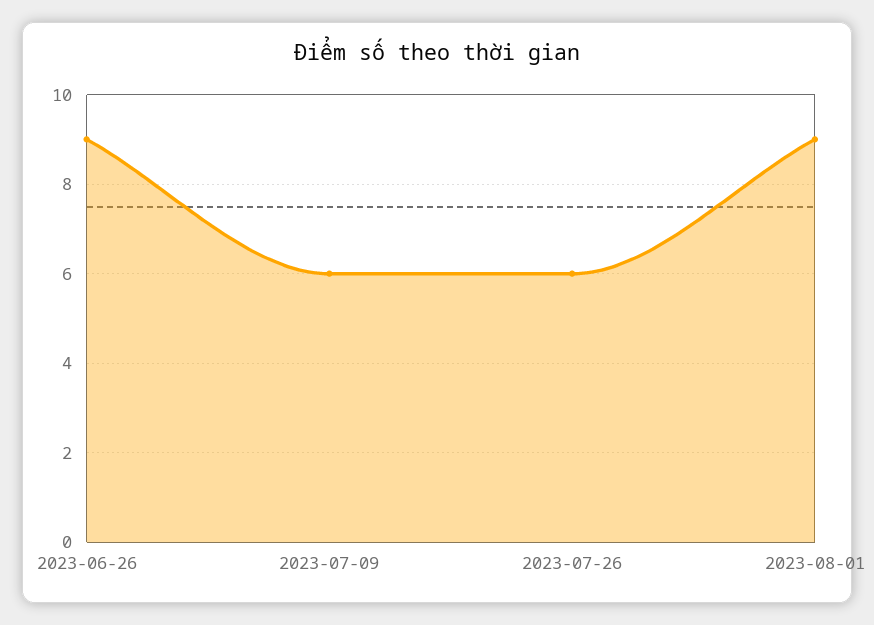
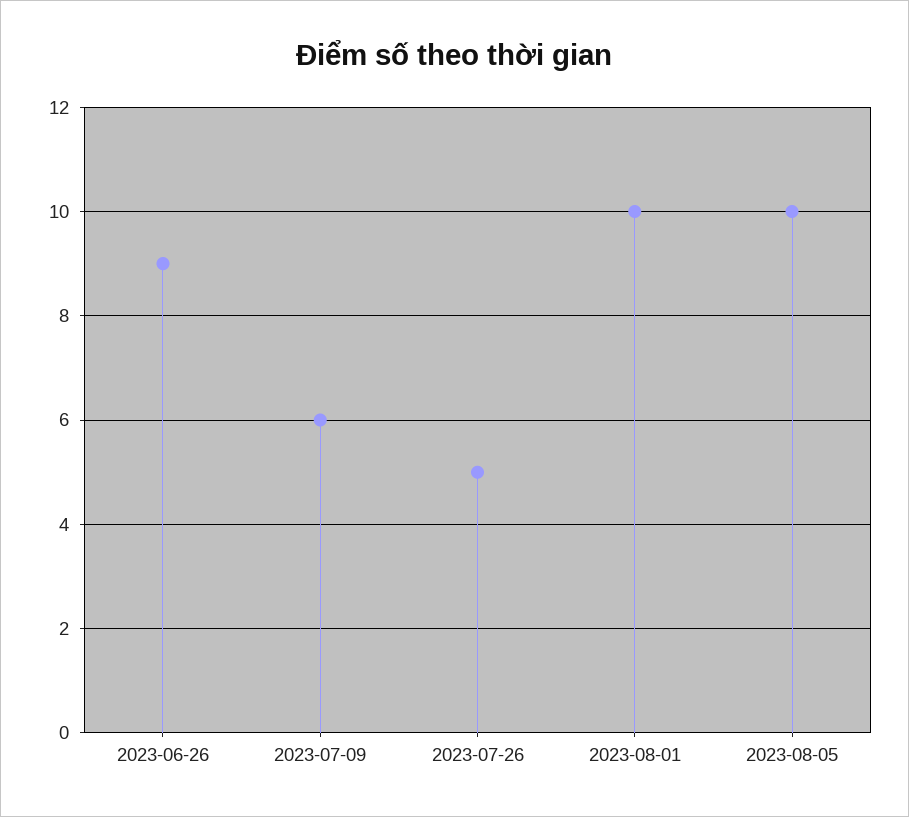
2023-07-26: 6 -> 5
2023-08-01: 9 -> 10
2023-08-05: none -> 10

